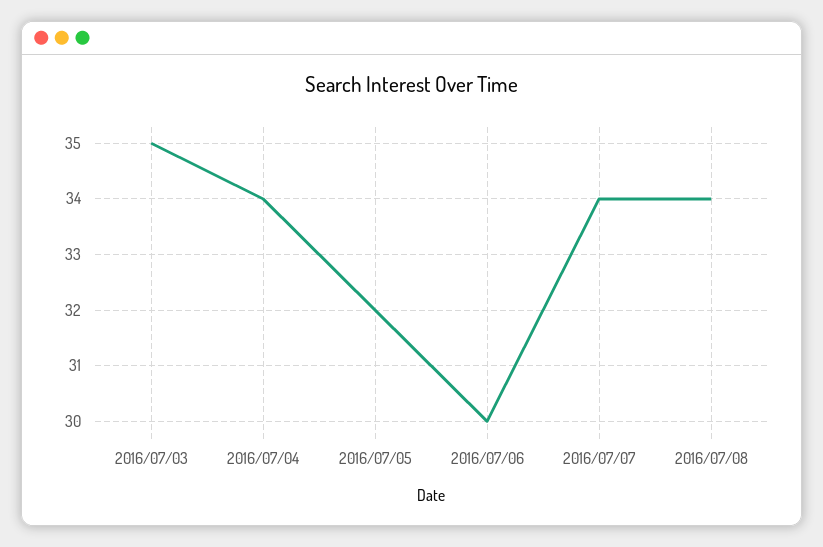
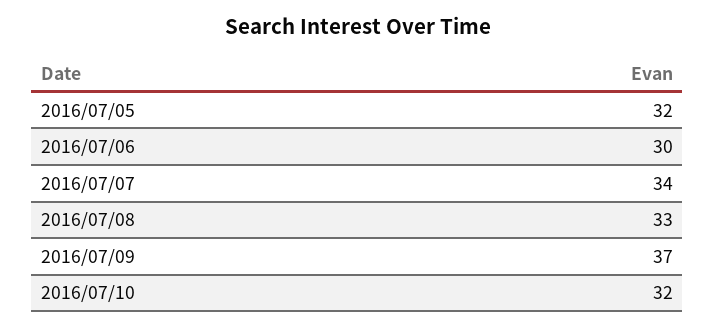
2016/07/03: 35 -> none
2016/07/04: 34 -> none
2016/07/08: 34 -> 33
2016/07/09: none -> 37
2016/07/10: none -> 32

